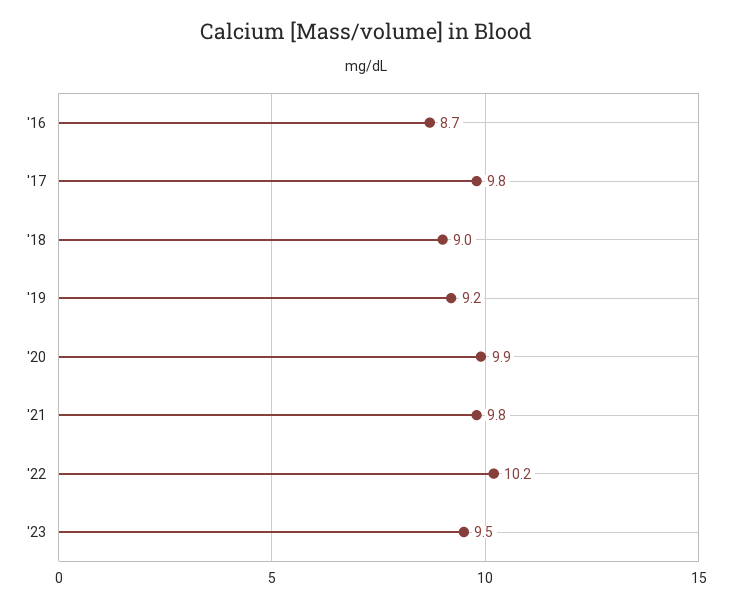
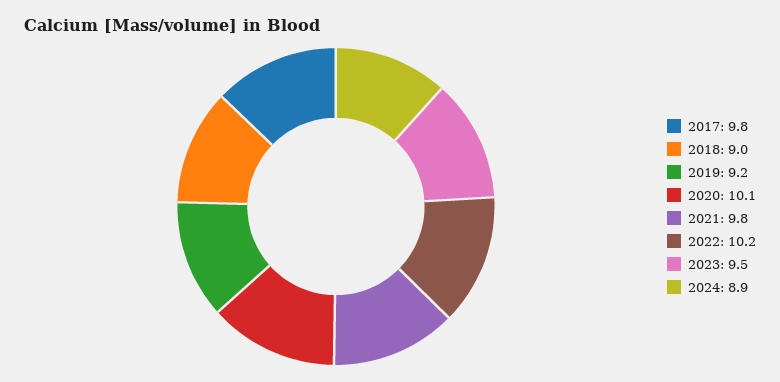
'16: 8.7 -> none
'20: 9.9 -> 10.1
2024: none -> 8.9

